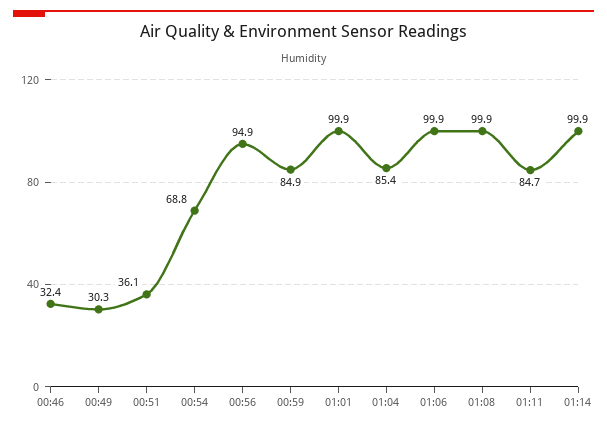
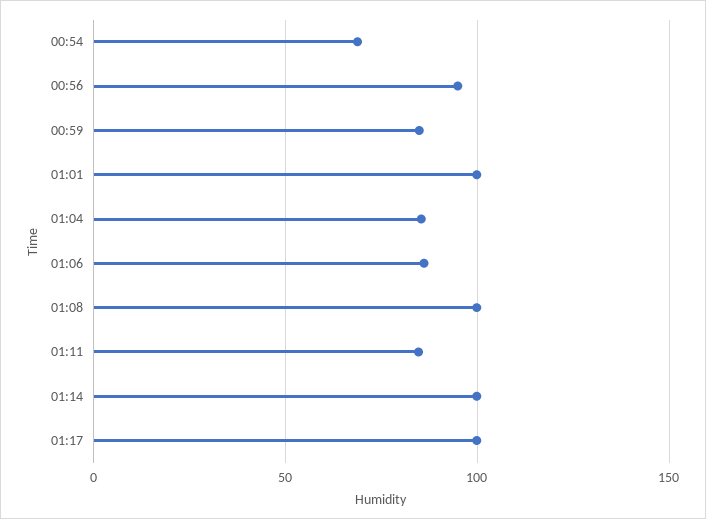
00:46: 32.4 -> none
00:49: 30.3 -> none
00:51: 36.1 -> none
01:06: 99.9 -> 85
01:17: none -> 100

